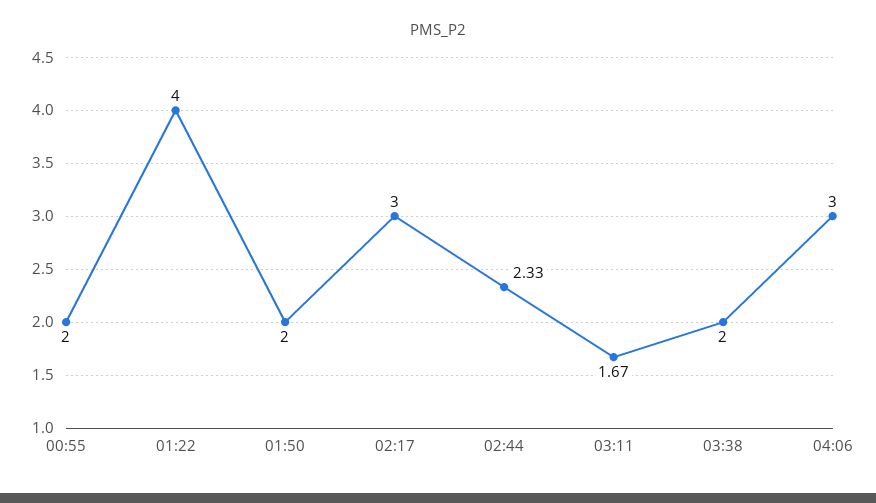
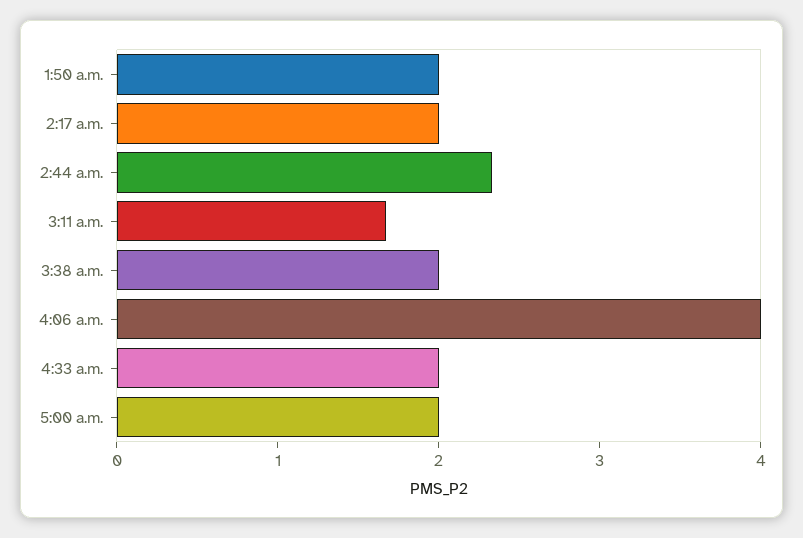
00:55: 2 -> none
01:22: 4 -> none
02:17: 3 -> 2
04:06: 3 -> 4
4:33 a.m.: none -> 2
5:00 a.m.: none -> 2

